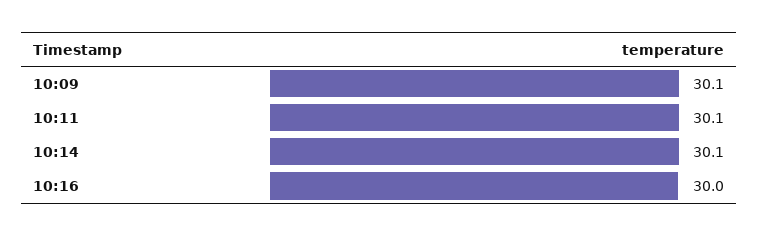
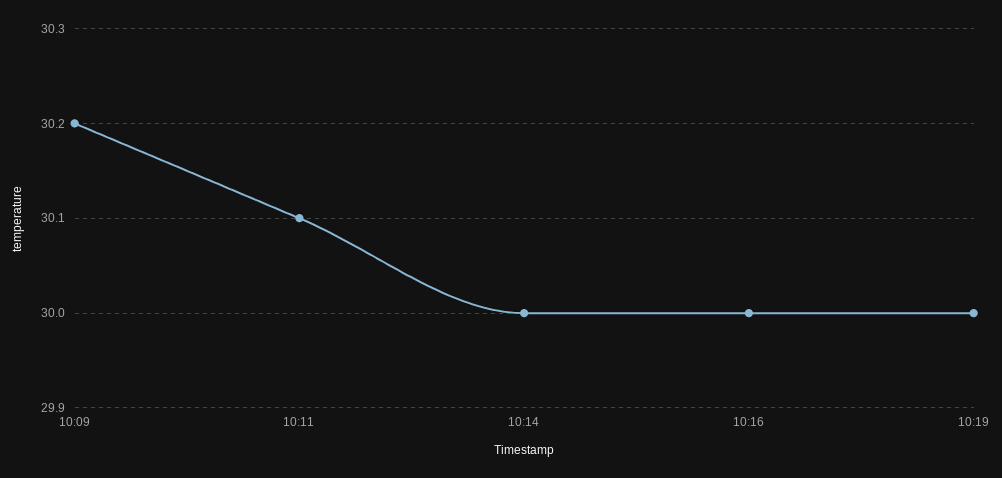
10:09: 30.1 -> 30.2
10:14: 30.1 -> 30
10:19: none -> 30

